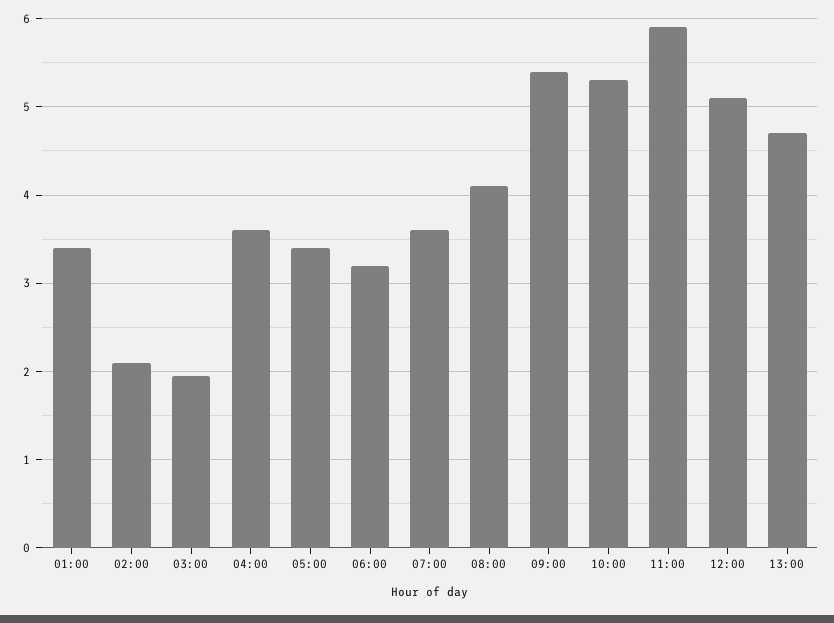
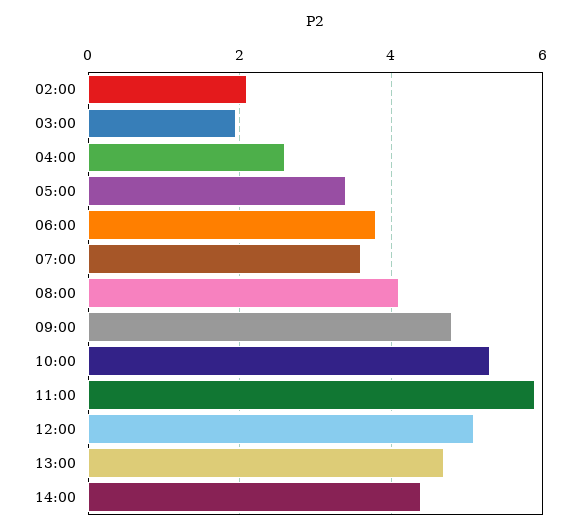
01:00: 3.4 -> none
04:00: 3.6 -> 2.6
06:00: 3.2 -> 3.8
09:00: 5.4 -> 4.8
14:00: none -> 4.4

